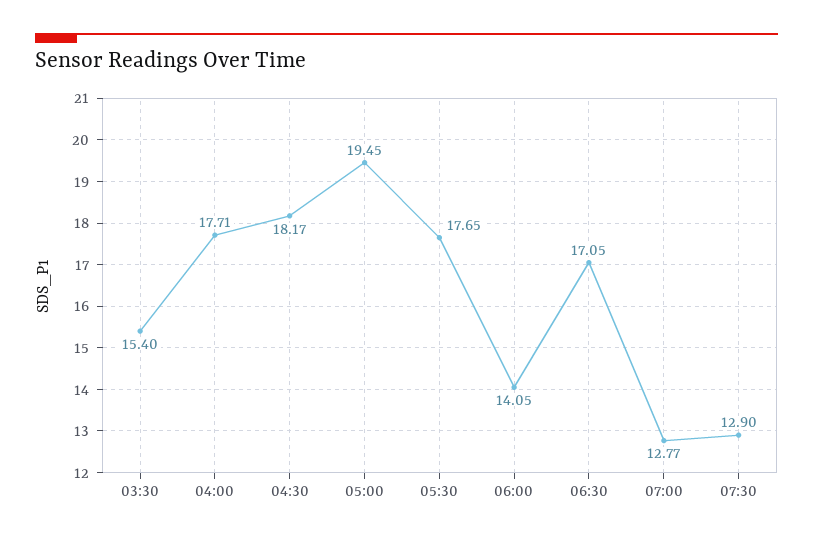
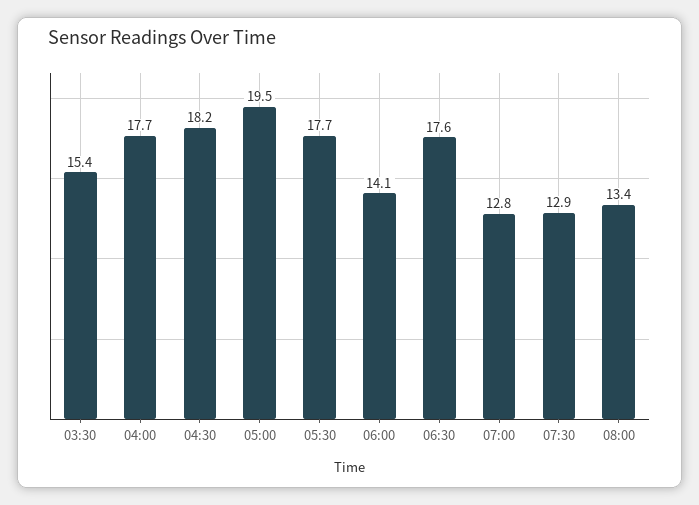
06:30: 17.05 -> 17.6
08:00: none -> 13.4

